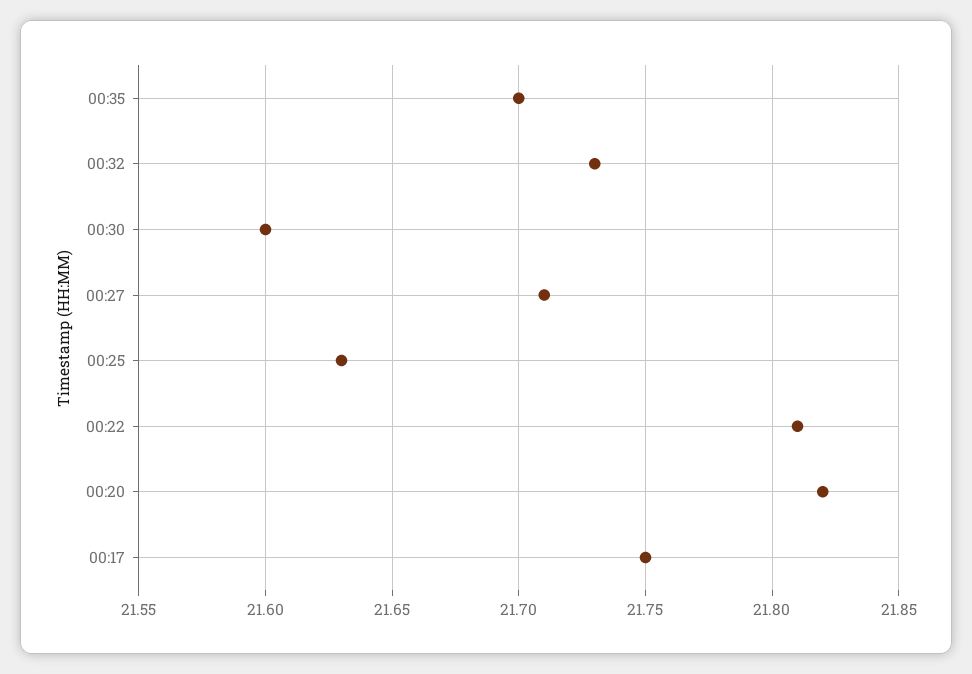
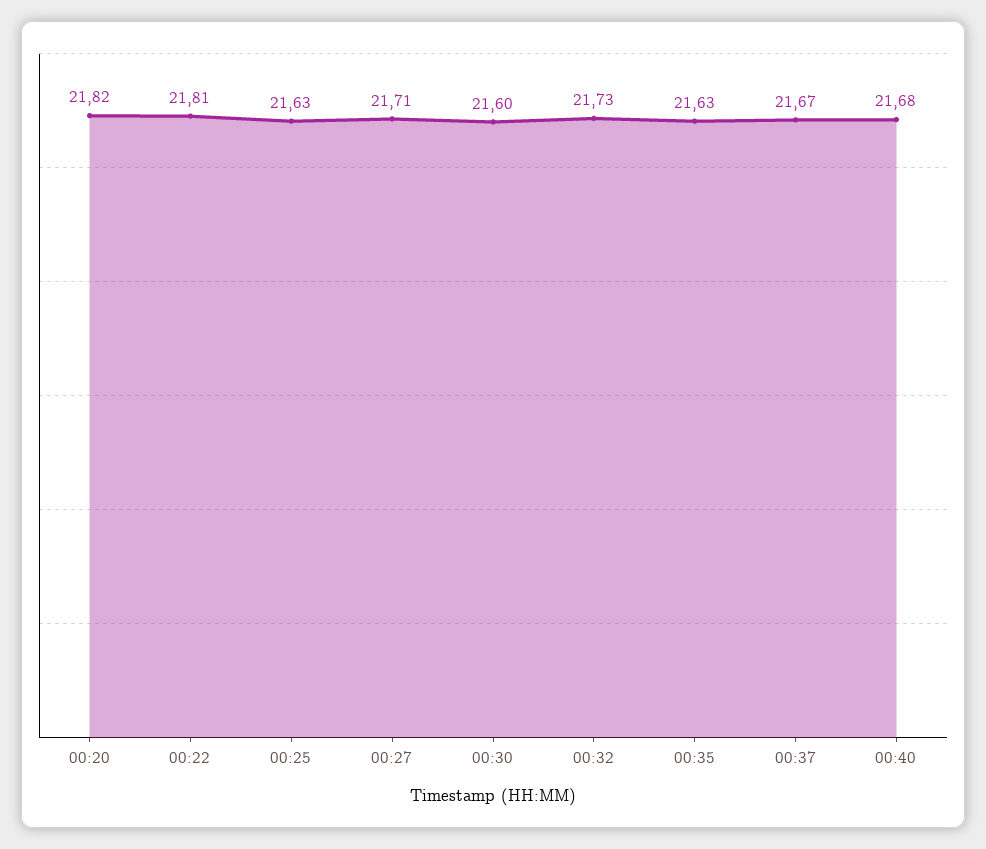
00:35: 21.7 -> 21.63
00:17: 21.75 -> none
00:37: none -> 21.67
00:40: none -> 21.68

